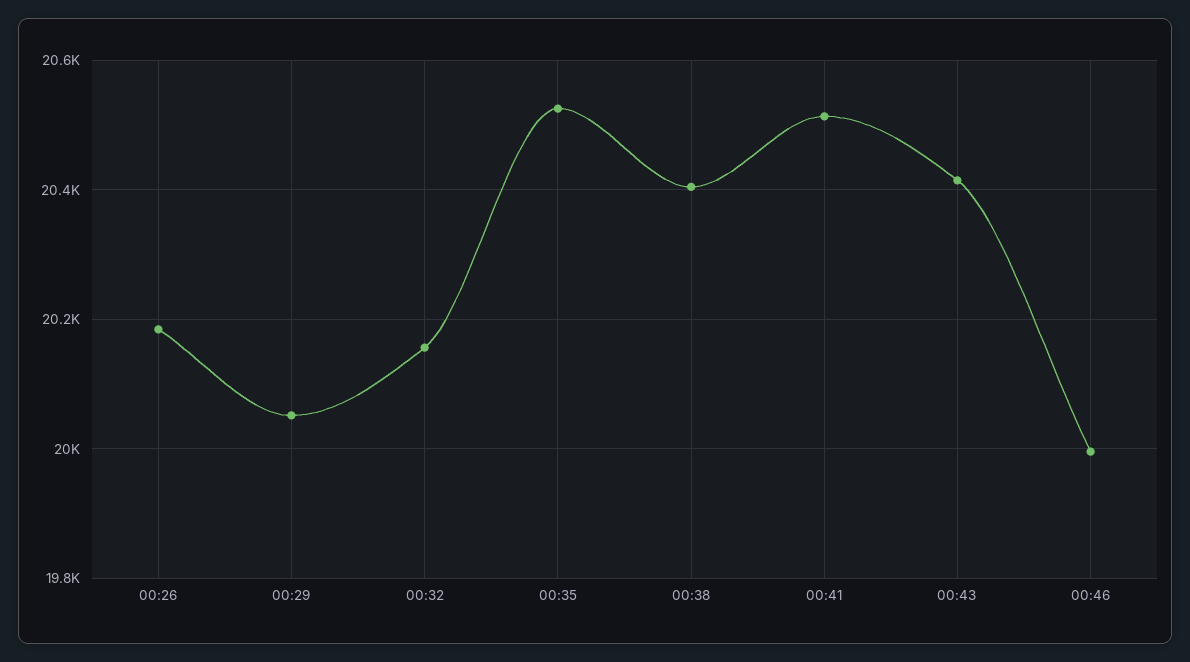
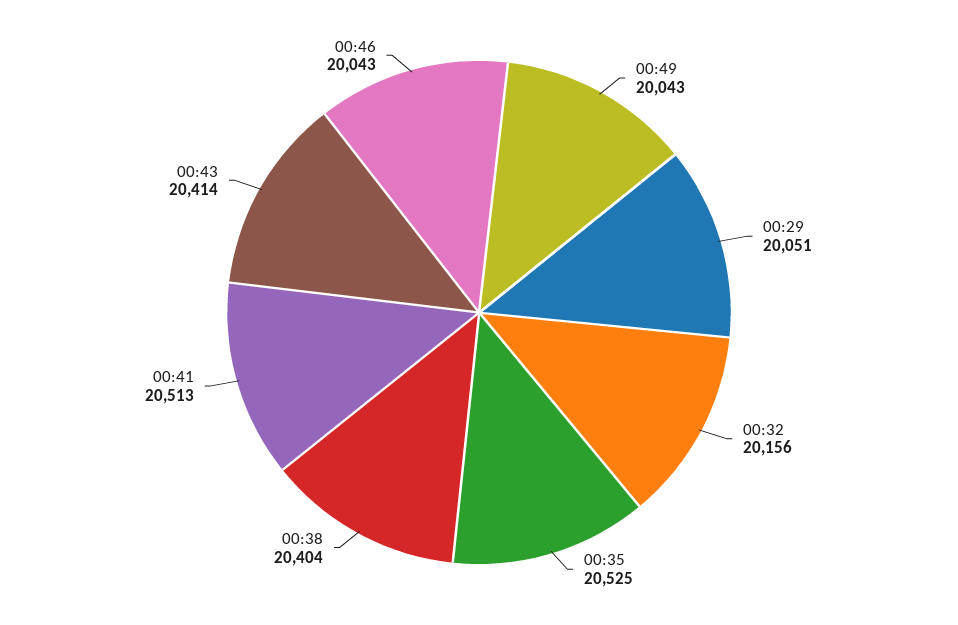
00:26: 20180 -> none
00:46: 20000 -> 20043
00:49: none -> 20043

